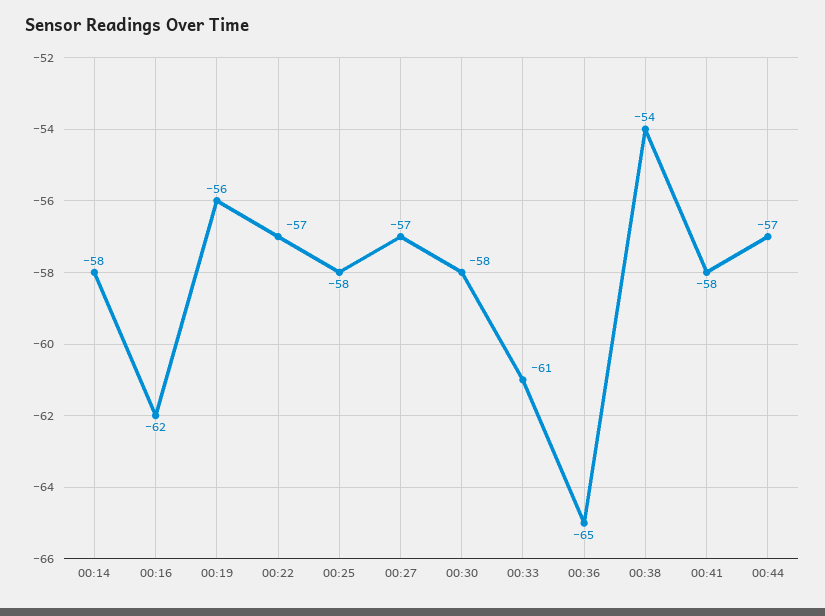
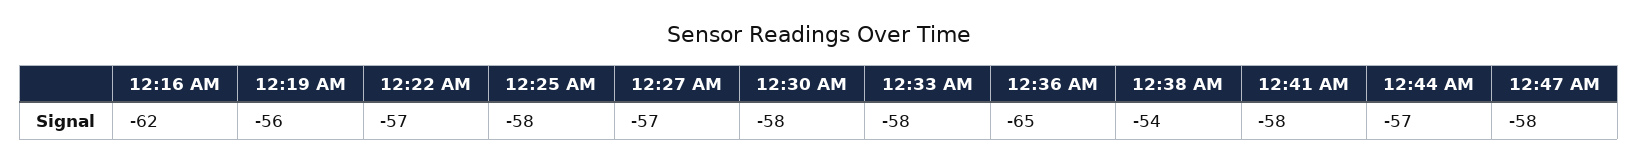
00:14: -58 -> none
00:33: -61 -> -58
12:47 AM: none -> -58

